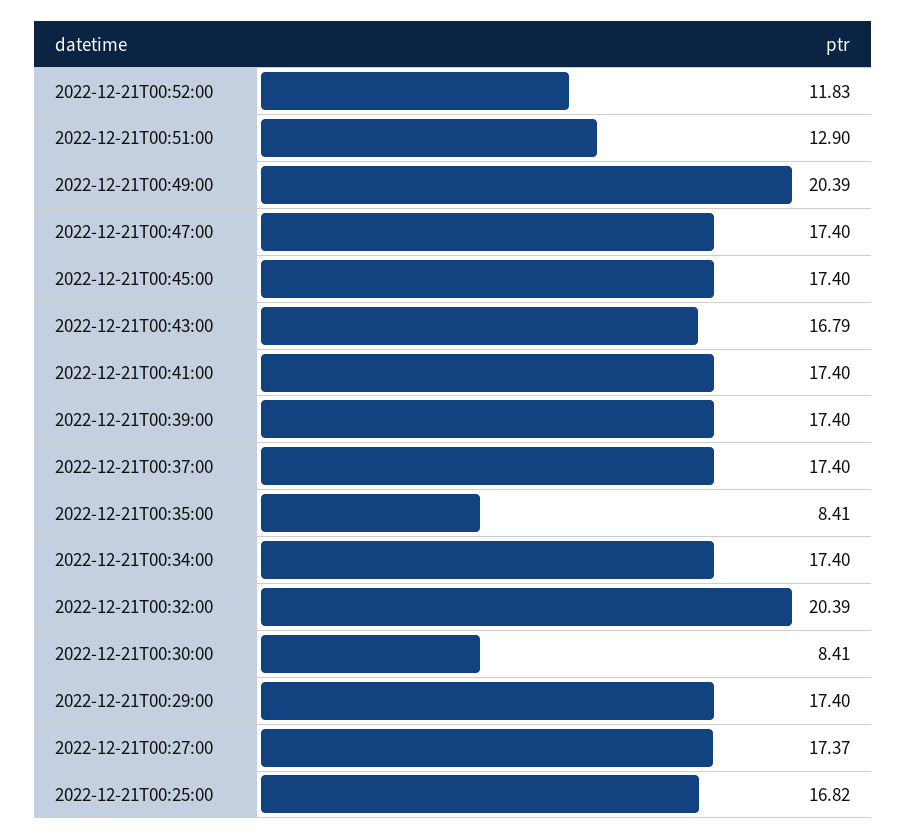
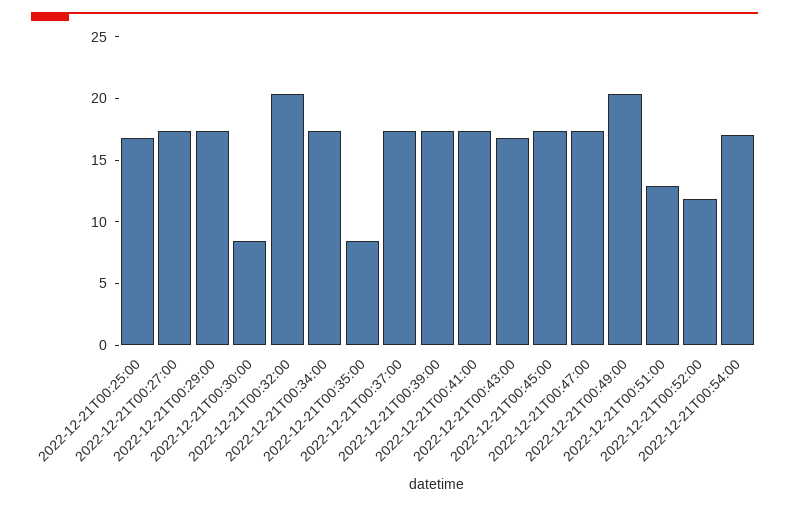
2022-12-21T00:54:00: none -> 17

